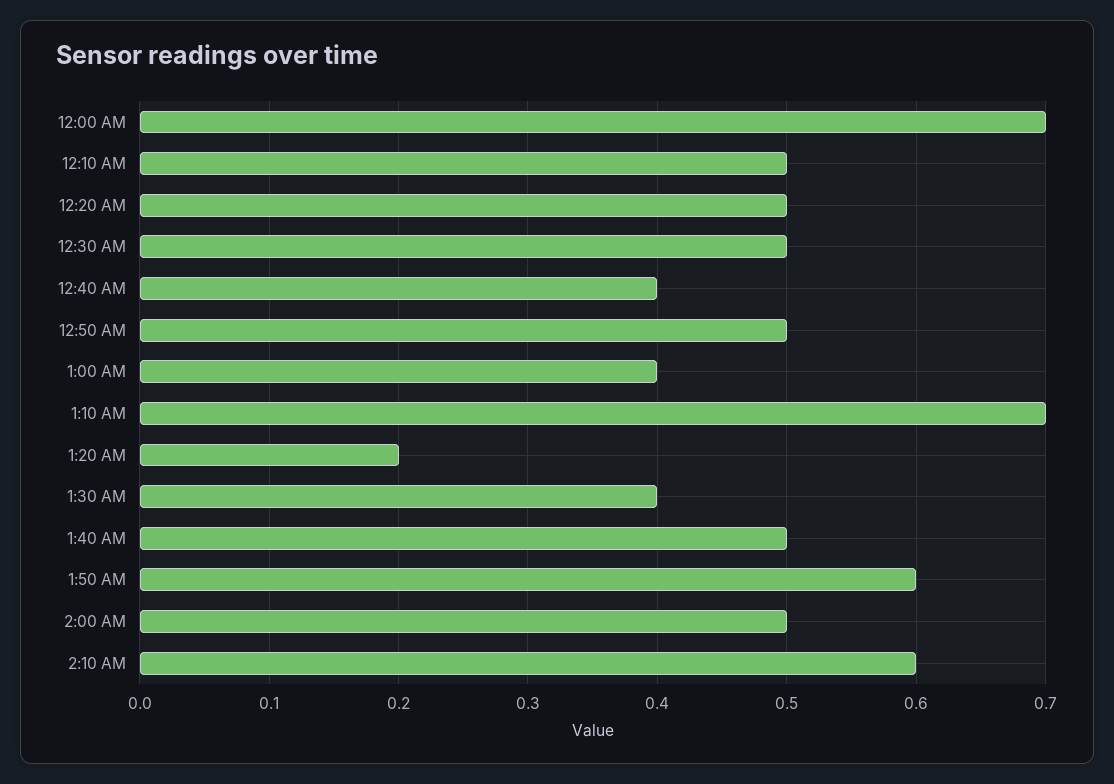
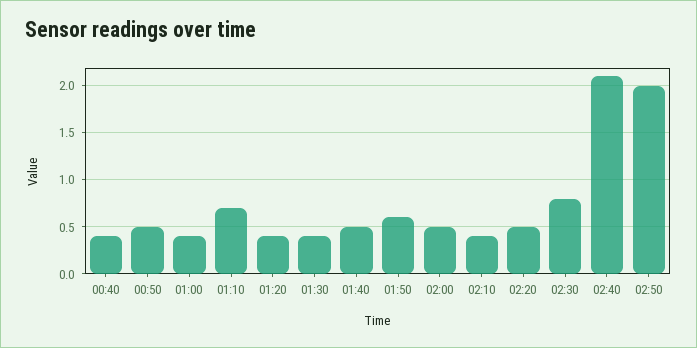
12:00 AM: 0.7 -> none
12:10 AM: 0.5 -> none
12:20 AM: 0.5 -> none
12:30 AM: 0.5 -> none
1:20 AM: 0.2 -> 0.4
2:10 AM: 0.6 -> 0.4
02:20: none -> 0.5
02:30: none -> 0.8
02:40: none -> 2.1
02:50: none -> 2

